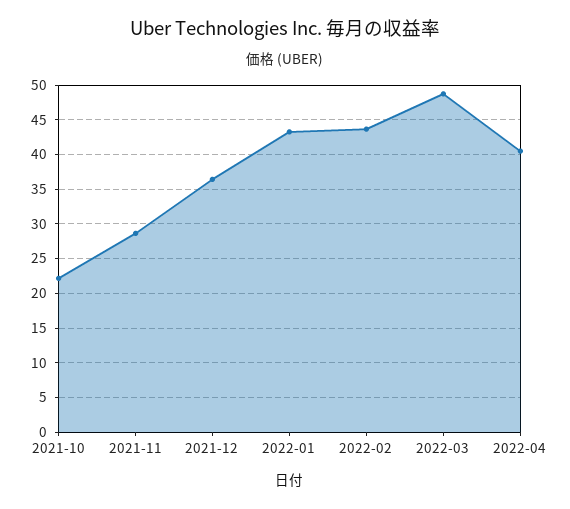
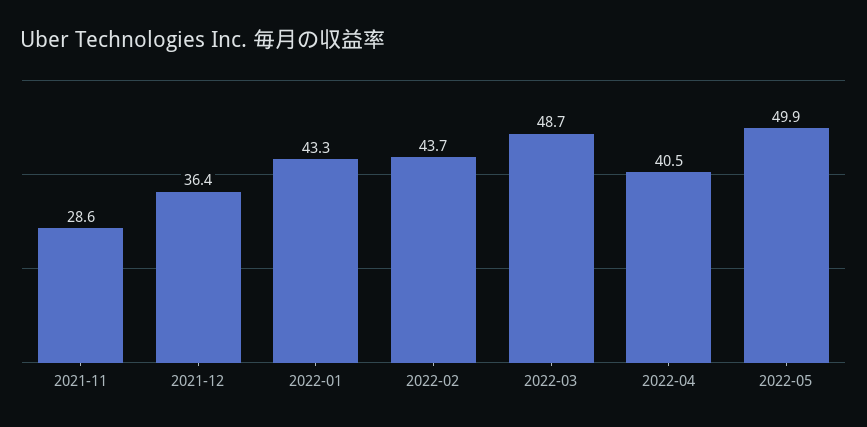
2021-10: 22 -> none
2022-05: none -> 49.9

